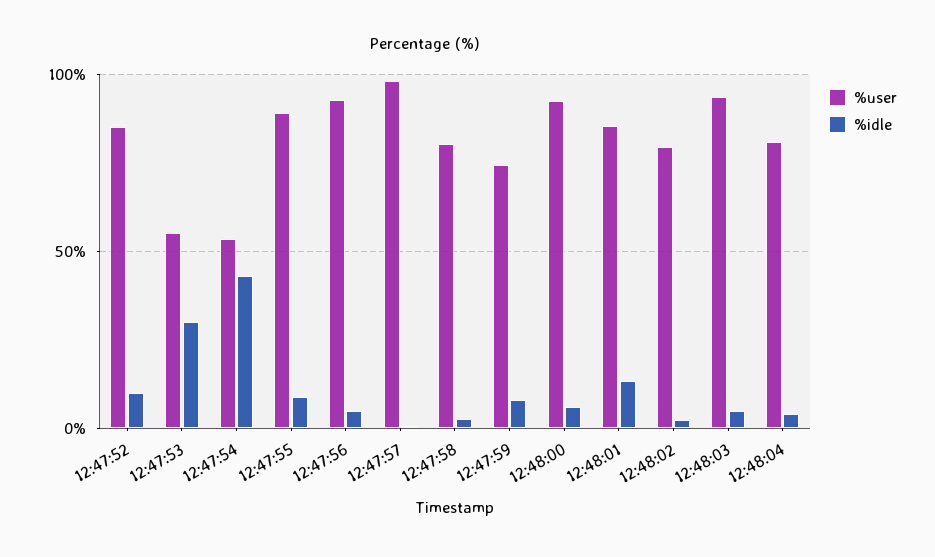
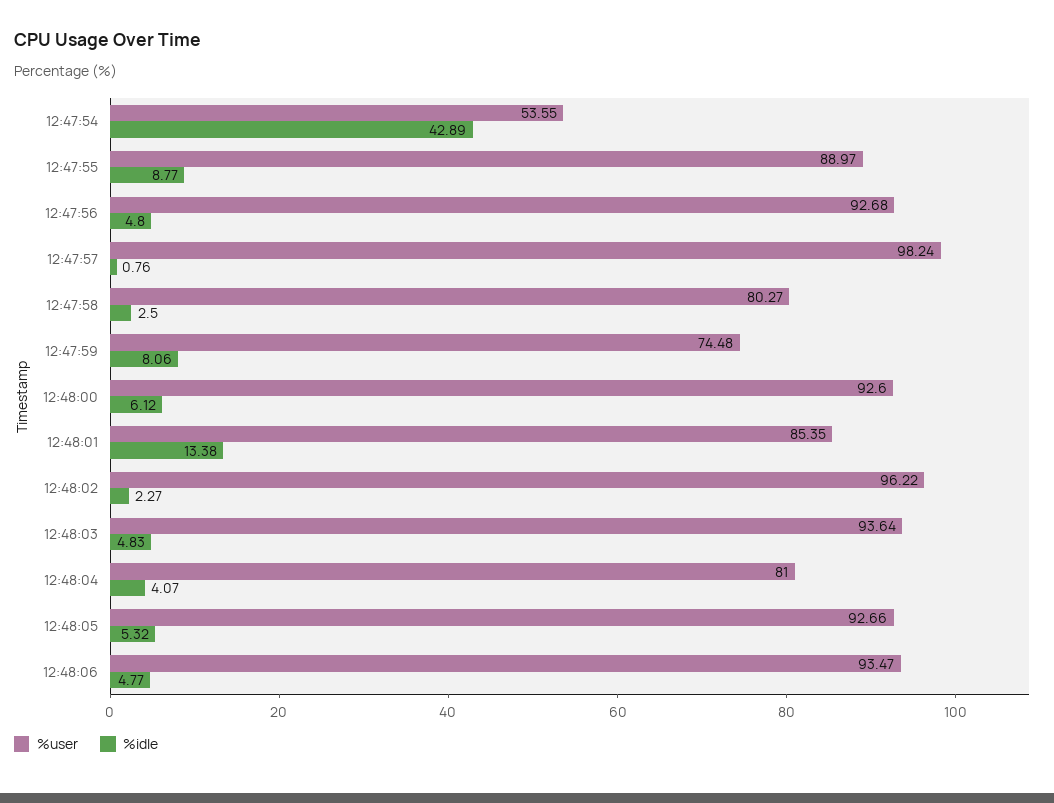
%user, 12:47:52: 85 -> none
%idle, 12:47:52: 10 -> none
%user, 12:47:53: 55 -> none
%idle, 12:47:53: 30 -> none
%user, 12:48:02: 80 -> 96.22
%user, 12:48:05: none -> 92.66
%idle, 12:48:05: none -> 5.32
%user, 12:48:06: none -> 93.47
%idle, 12:48:06: none -> 4.77

